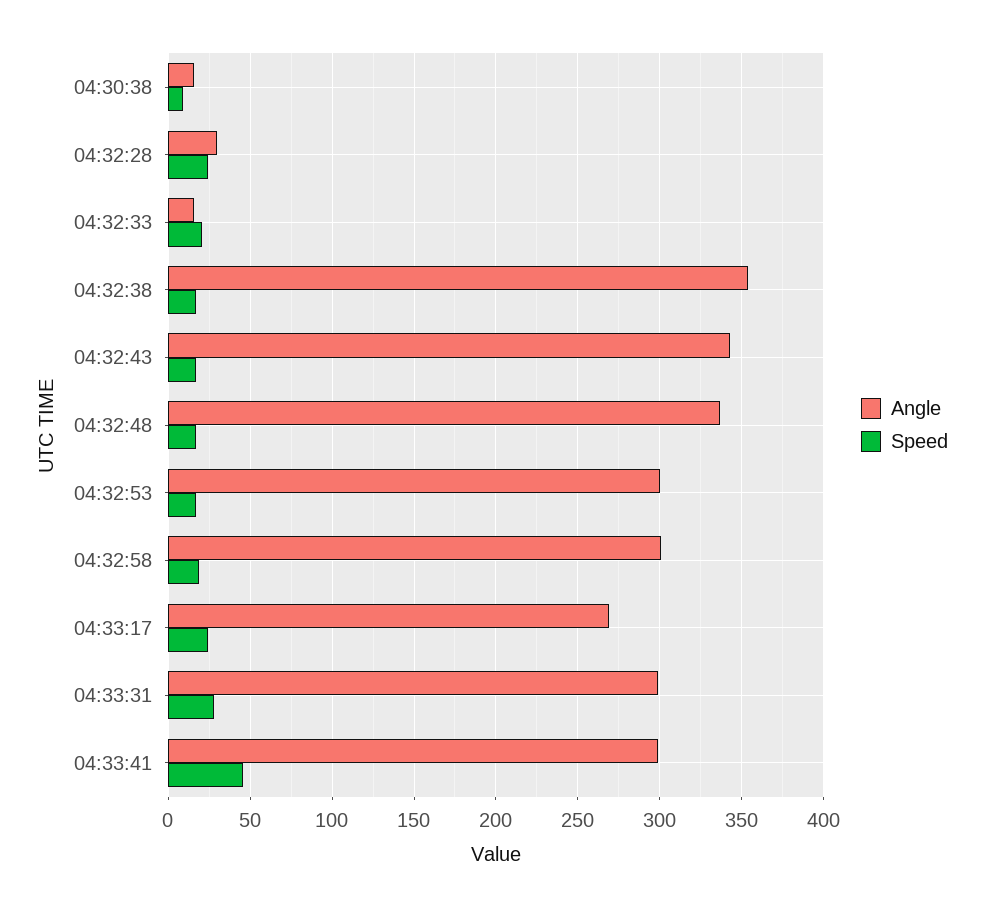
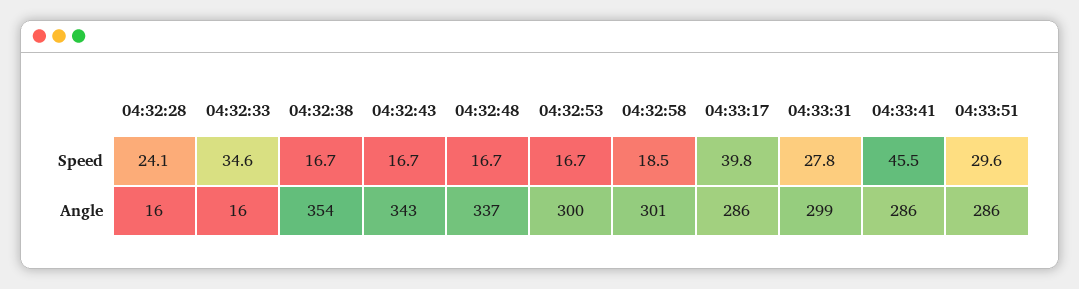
Angle, 04:30:38: 15 -> none
Speed, 04:30:38: 10 -> none
Angle, 04:32:28: 30 -> 16
Speed, 04:32:33: 20 -> 34.6
Angle, 04:33:17: 270 -> 286
Speed, 04:33:17: 25 -> 39.8
Angle, 04:33:41: 300 -> 286
Speed, 04:33:51: none -> 29.6
Angle, 04:33:51: none -> 286

